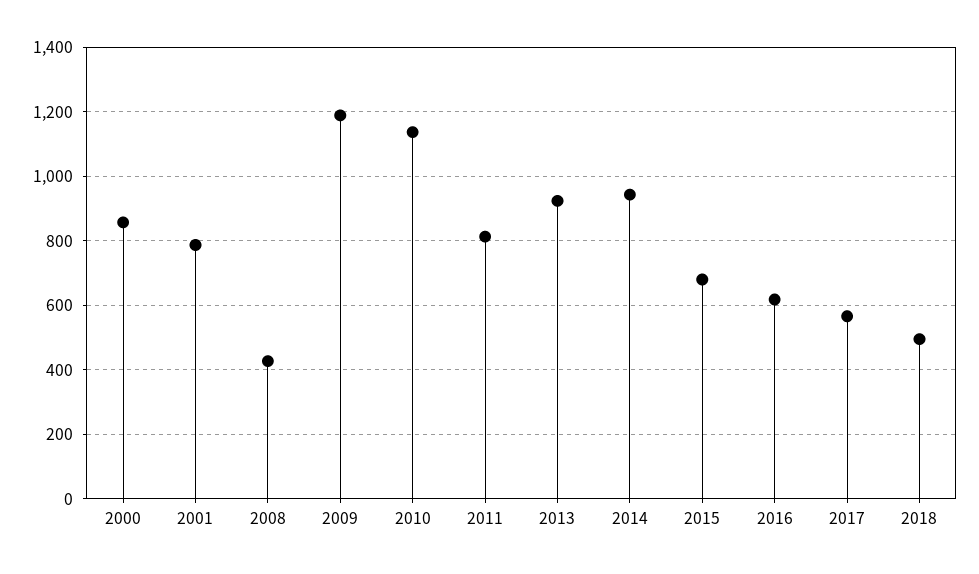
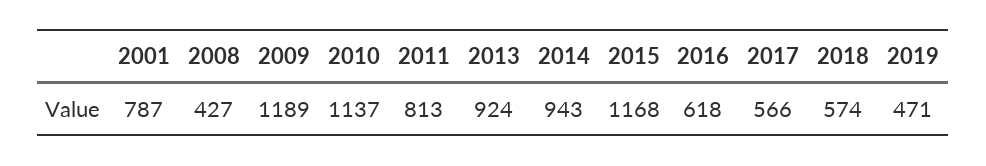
2000: 860 -> none
2015: 680 -> 1168
2018: 500 -> 574
2019: none -> 471

